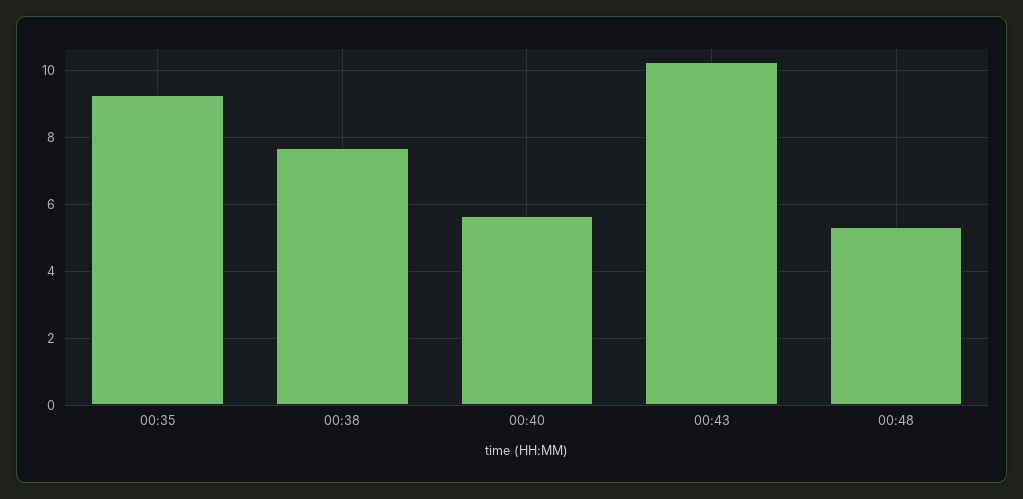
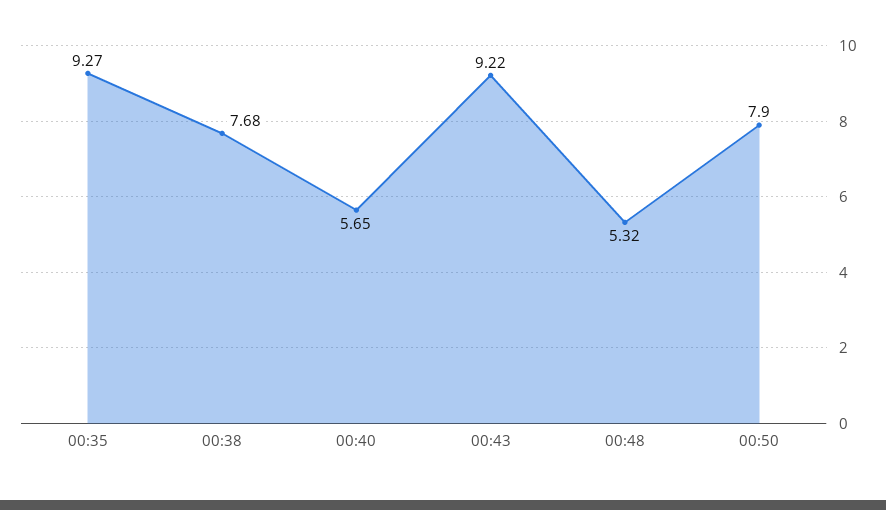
00:43: 10.2 -> 9.22
00:50: none -> 7.9

